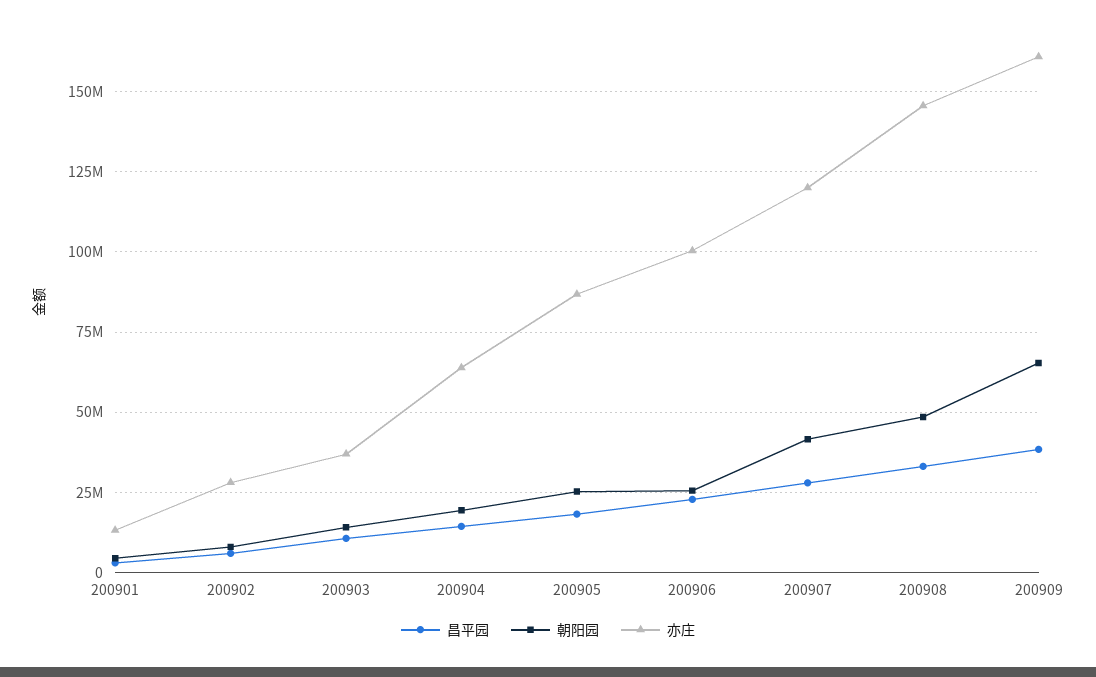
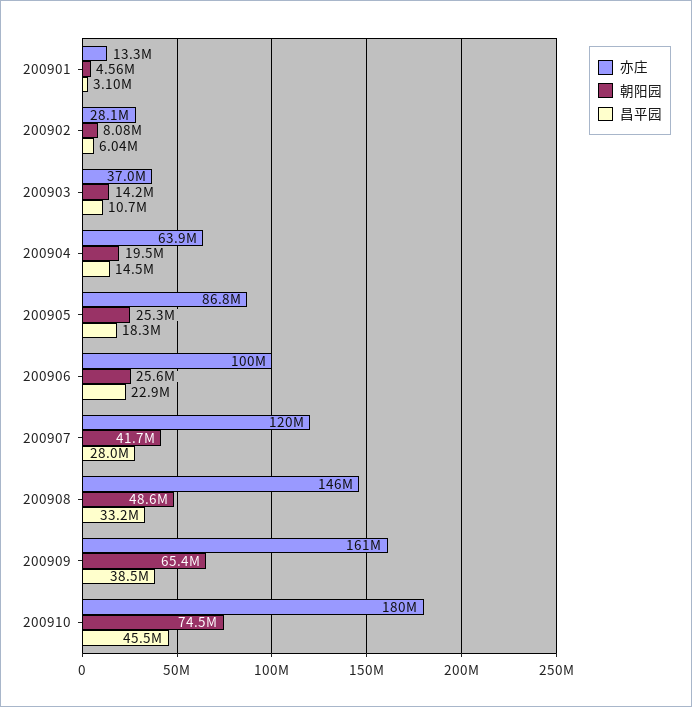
亦庄, 200910: none -> 180000000
朝阳园, 200910: none -> 74500000
昌平园, 200910: none -> 45500000

